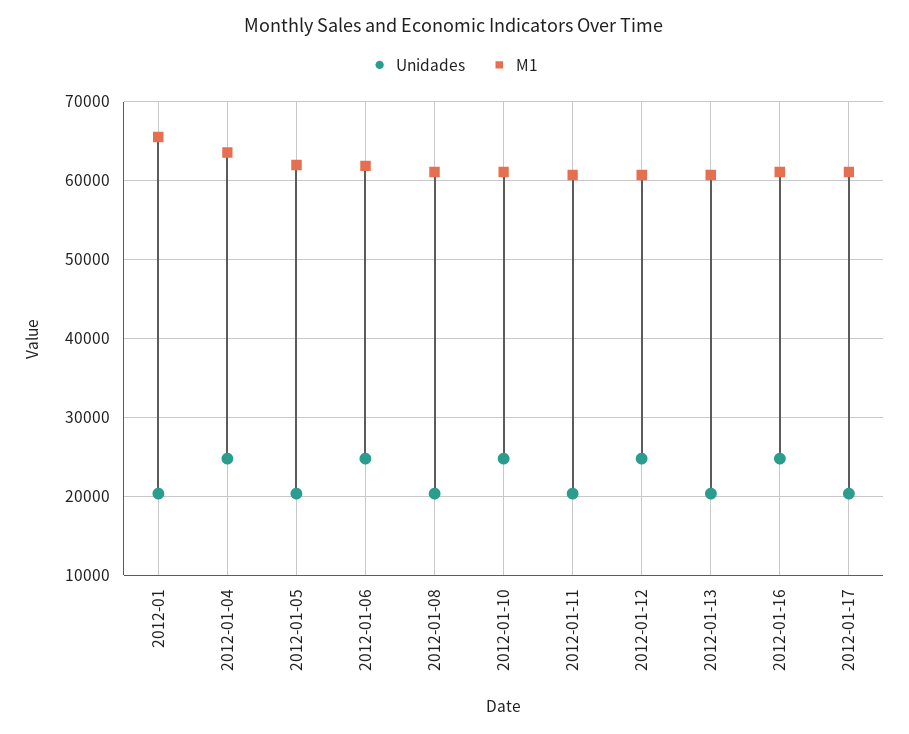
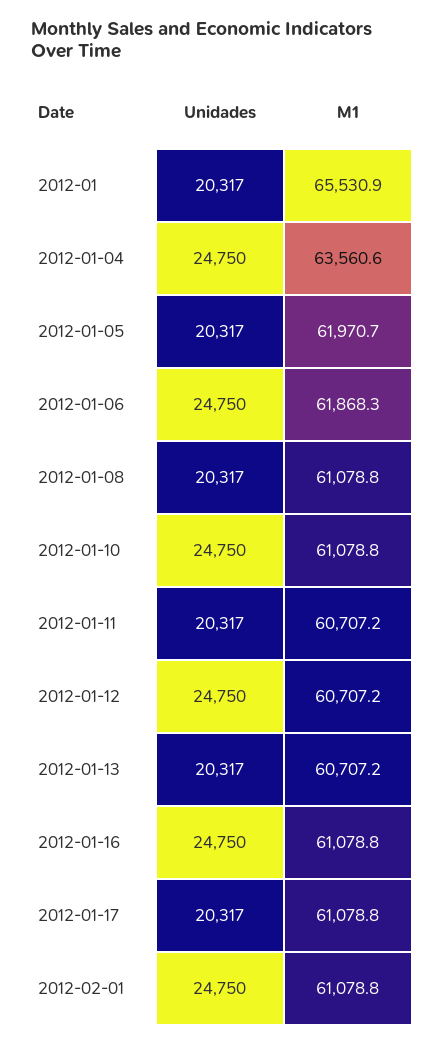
Unidades, 2012-02-01: none -> 24750
M1, 2012-02-01: none -> 61078.8

